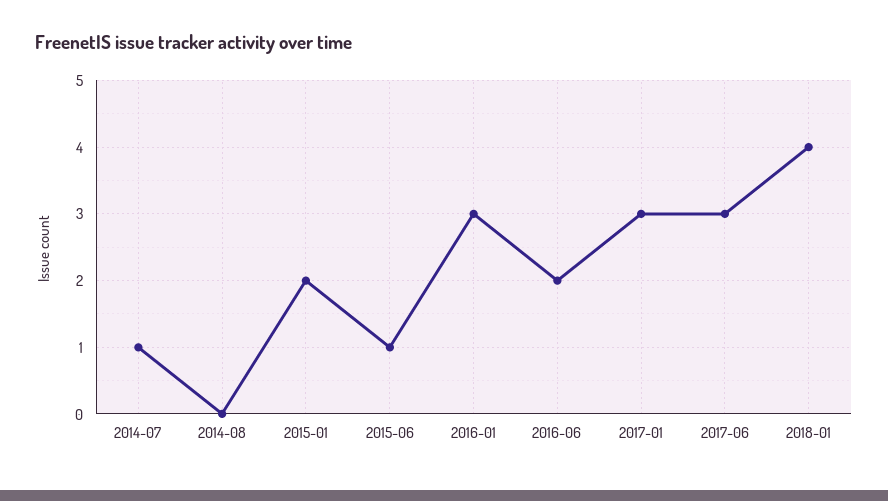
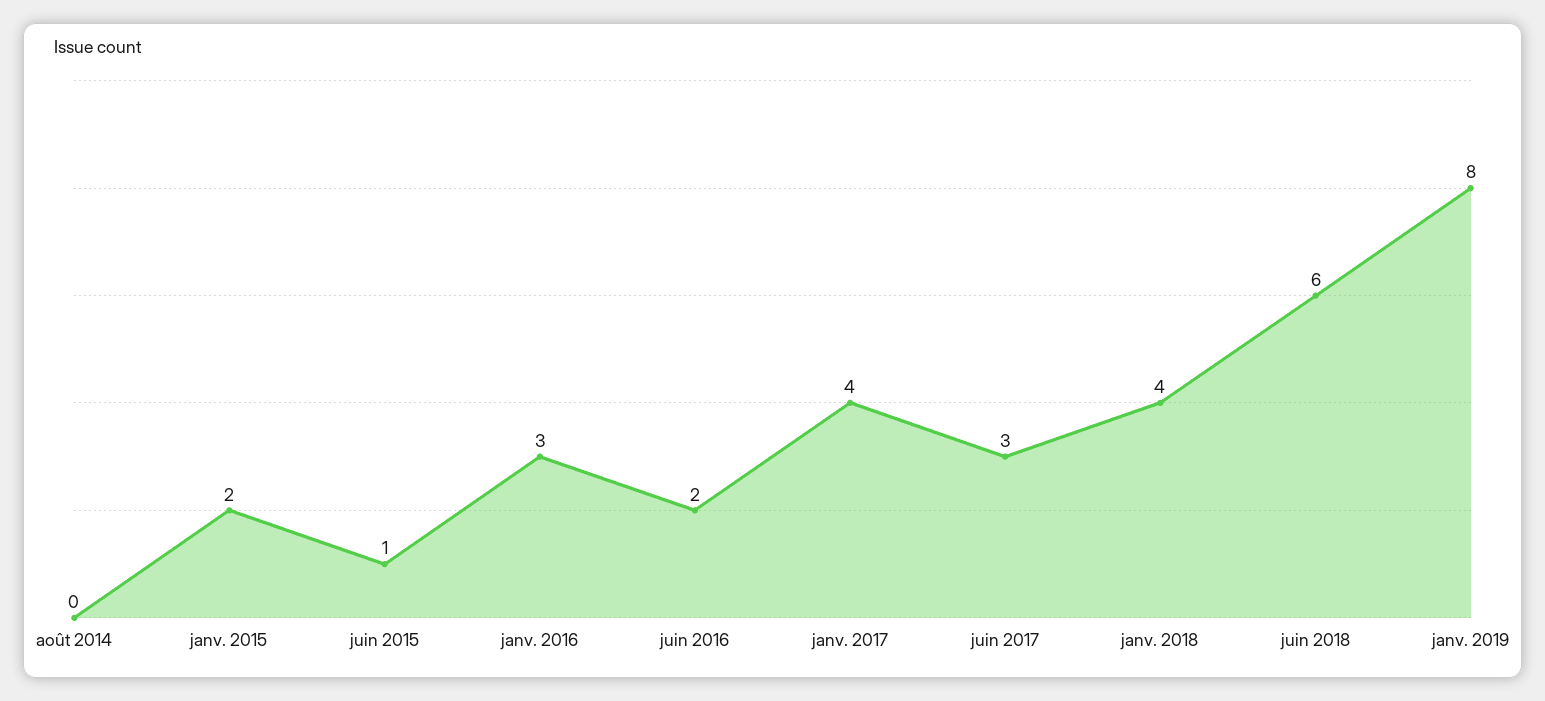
2014-07: 1 -> none
2017-01: 3 -> 4
juin 2018: none -> 6
janv. 2019: none -> 8

